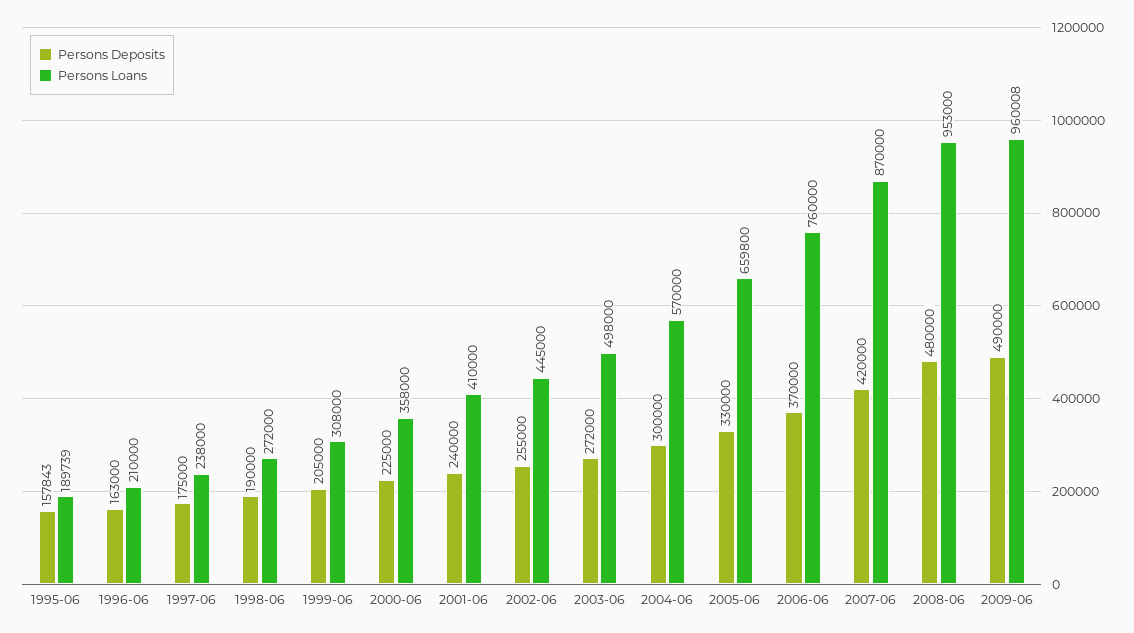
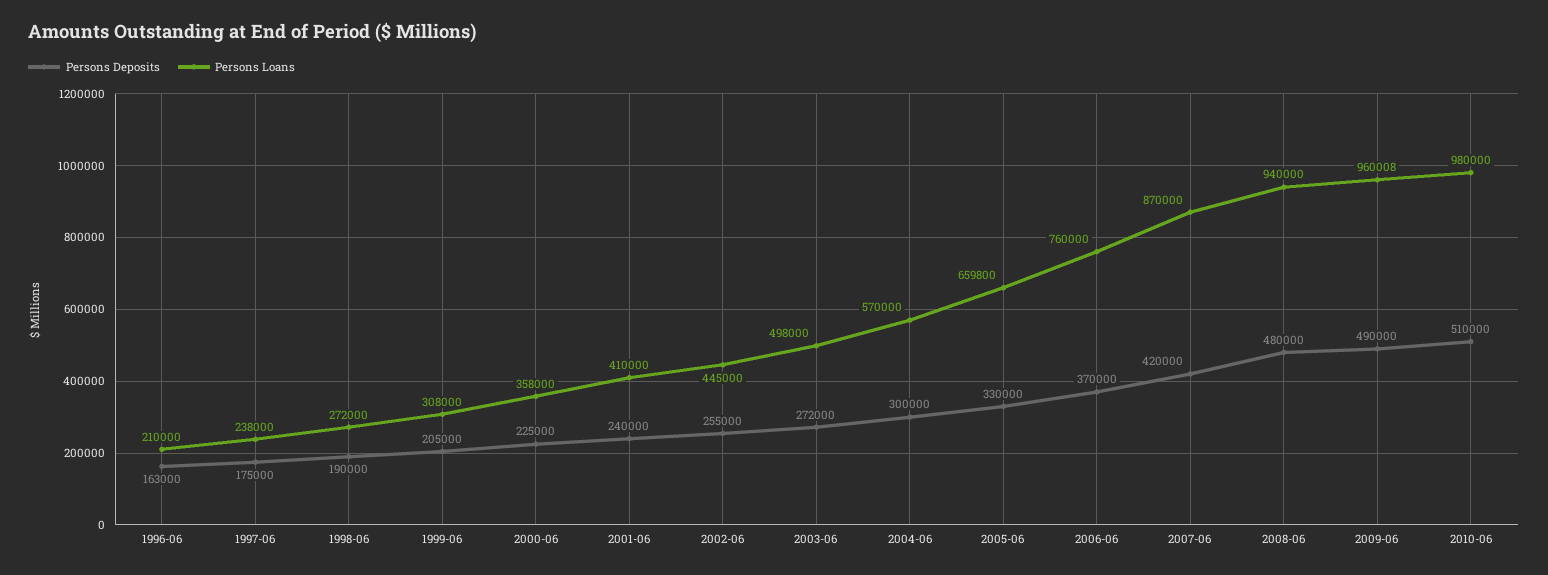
Persons Deposits, 1995-06: 157843 -> none
Persons Loans, 1995-06: 189739 -> none
Persons Loans, 2008-06: 953000 -> 940000
Persons Deposits, 2010-06: none -> 510000
Persons Loans, 2010-06: none -> 980000

